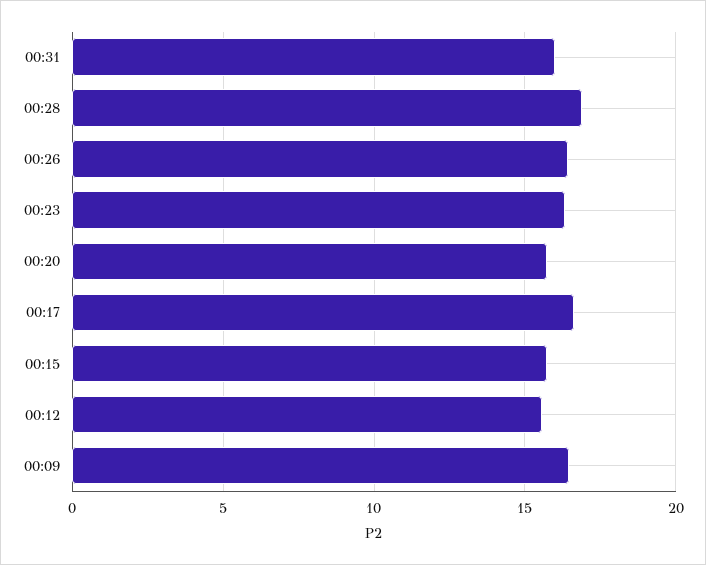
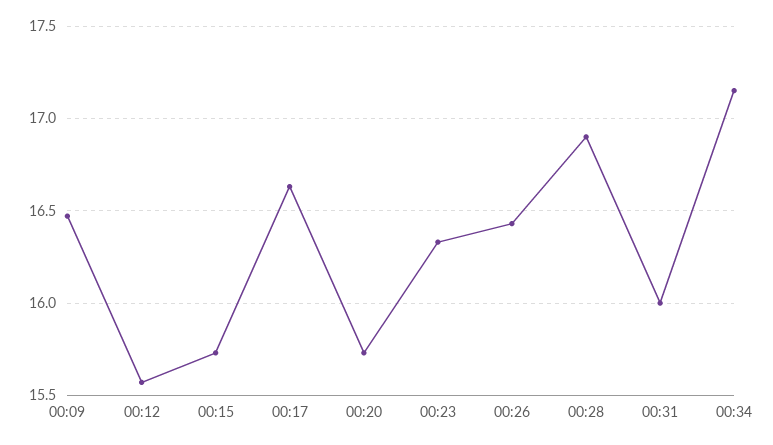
00:34: none -> 17.15

